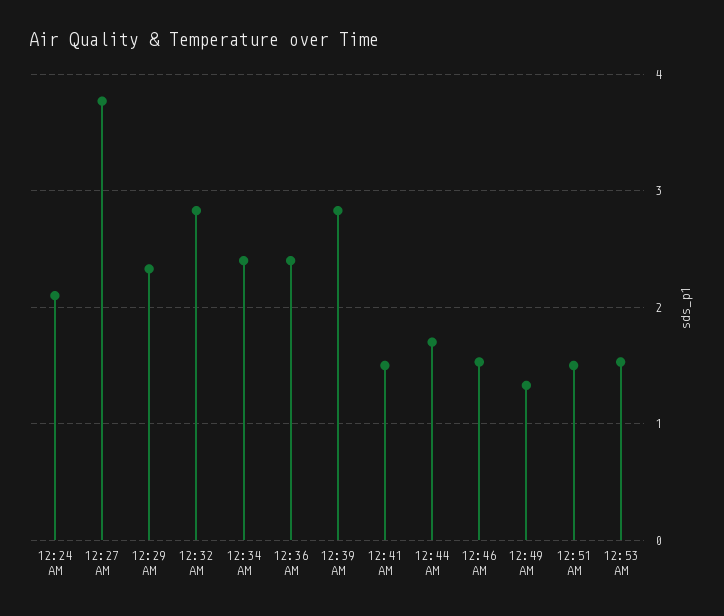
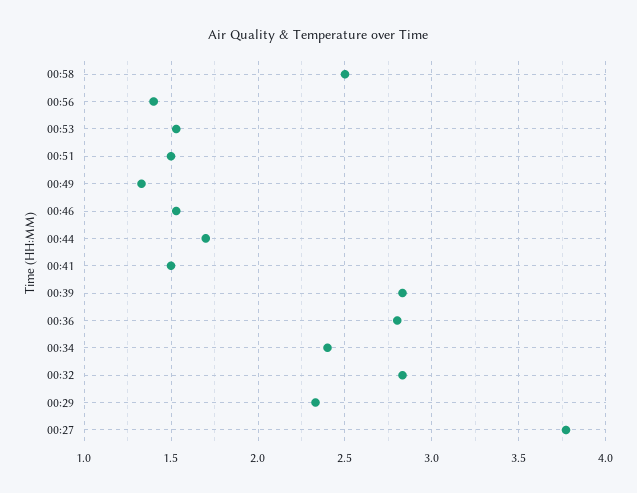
12:24 AM: 2.1 -> none
12:36 AM: 2.4 -> 2.8
00:58: none -> 2.5
00:56: none -> 1.4

